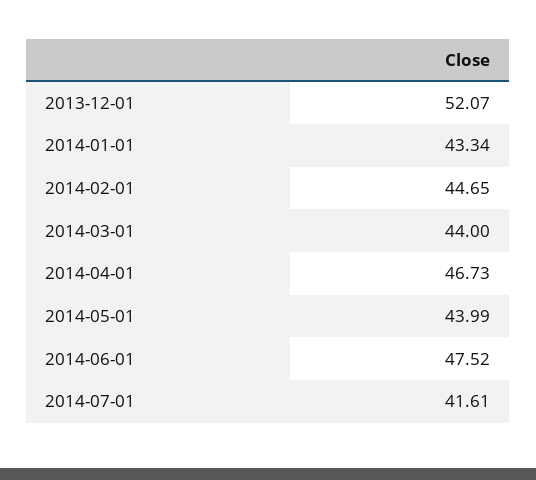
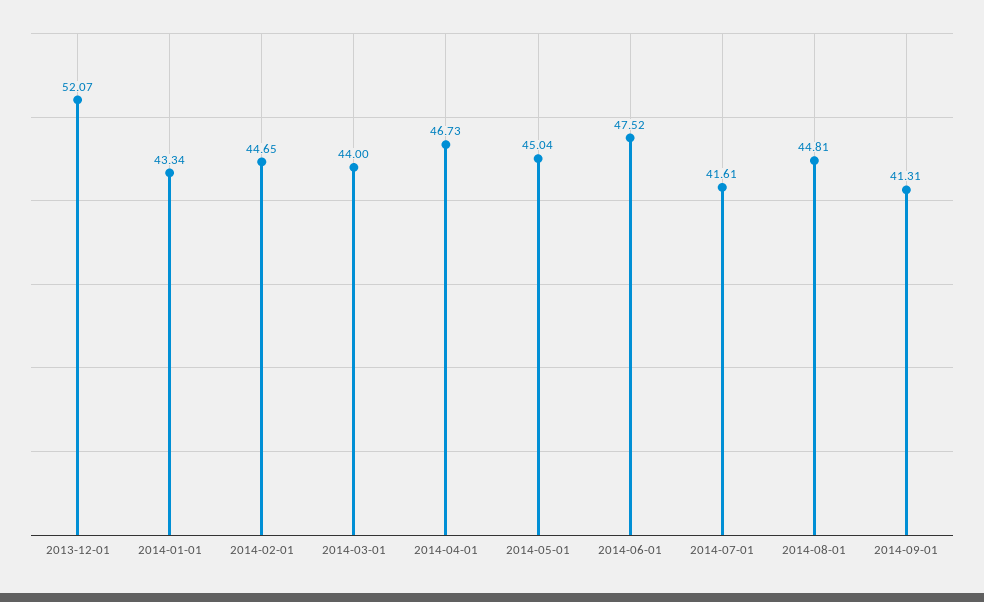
2014-05-01: 43.99 -> 45.04
2014-08-01: none -> 44.81
2014-09-01: none -> 41.31

